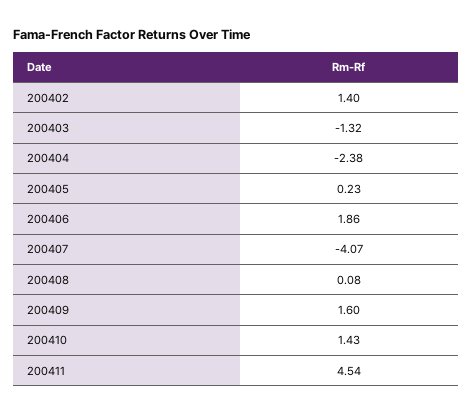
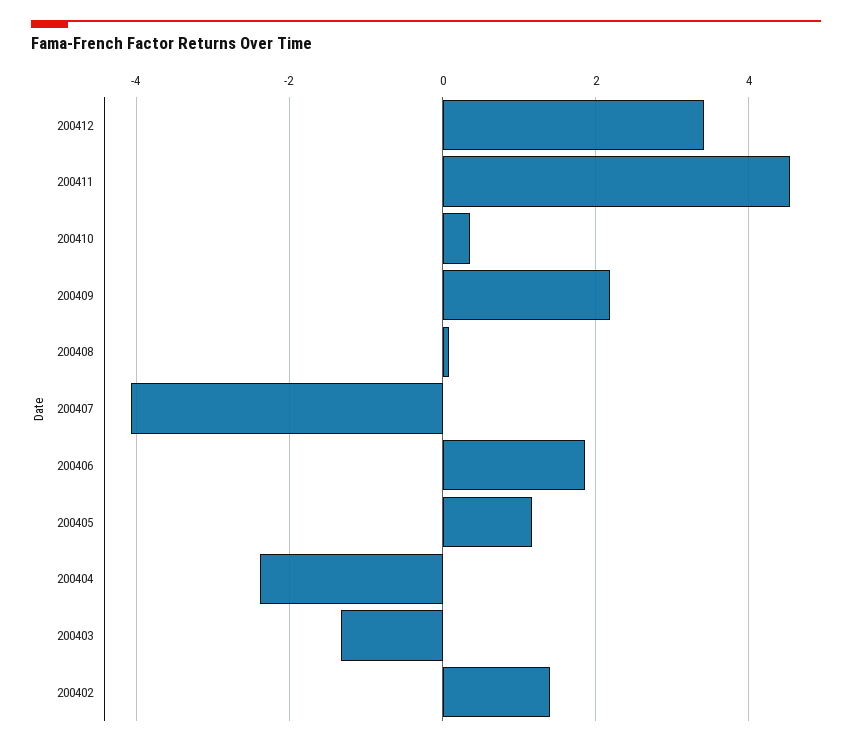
200405: 0.23 -> 1.2
200409: 1.6 -> 2.2
200410: 1.43 -> 0.4
200412: none -> 3.4

